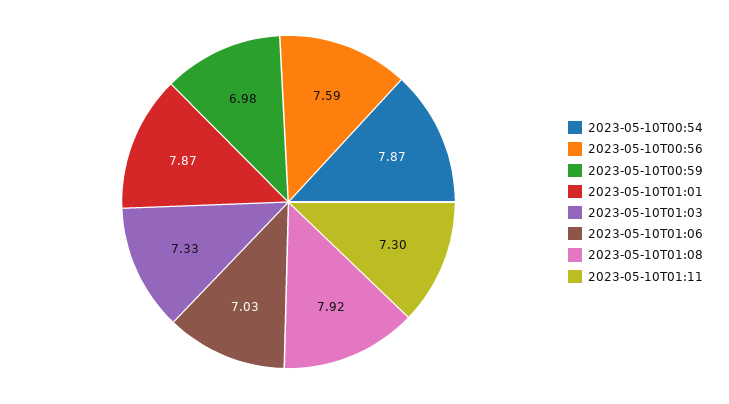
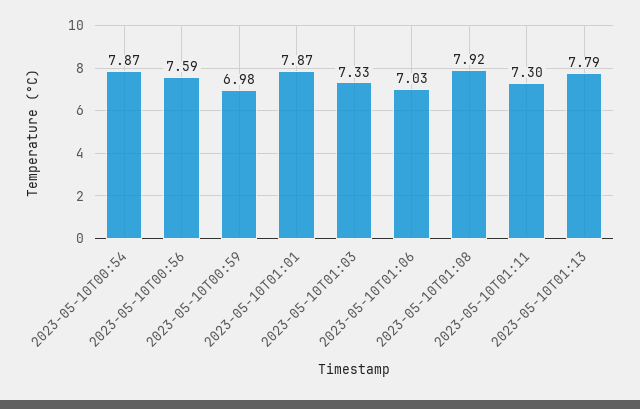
2023-05-10T01:13: none -> 7.79

